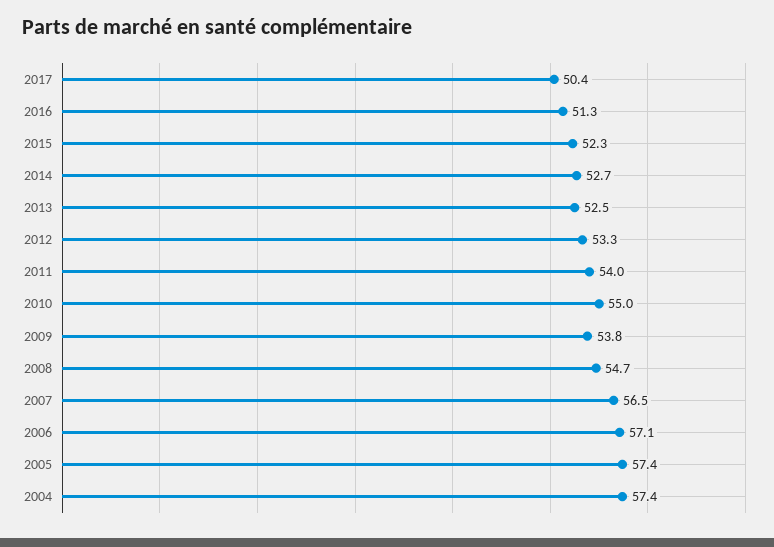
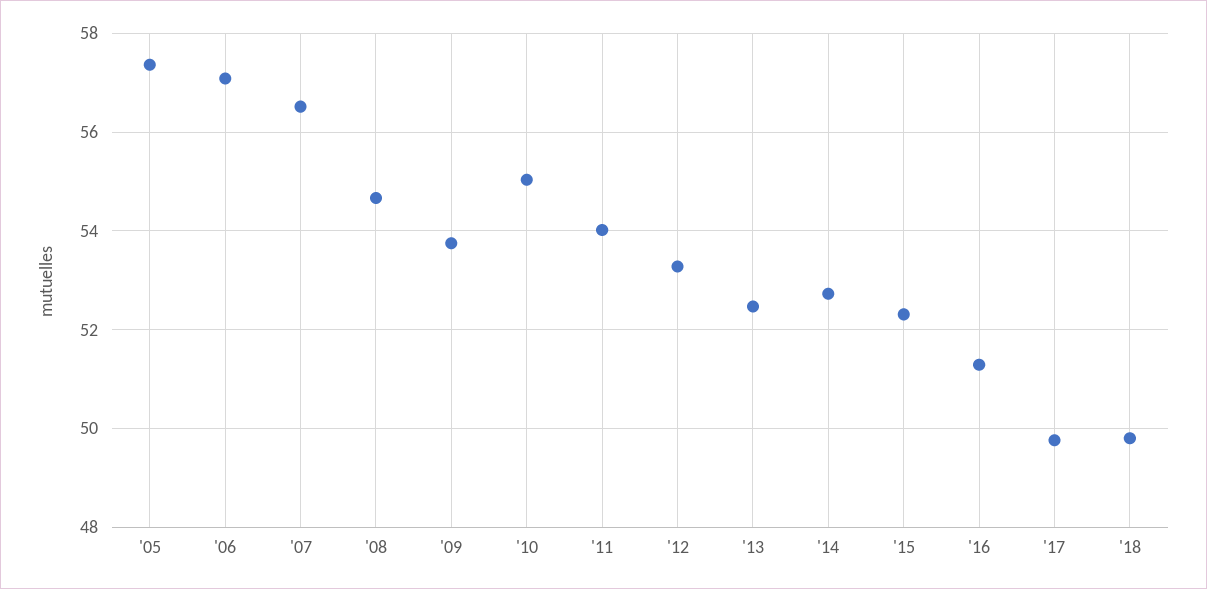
2017: 50.4 -> 49.8
2004: 57.4 -> none
'18: none -> 49.8

